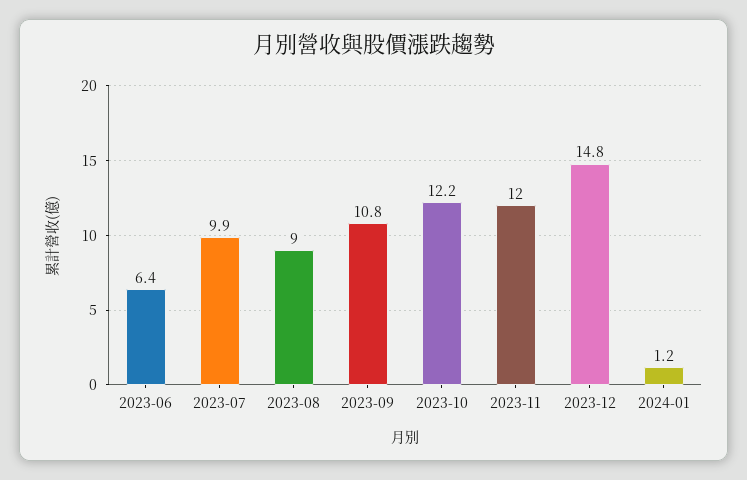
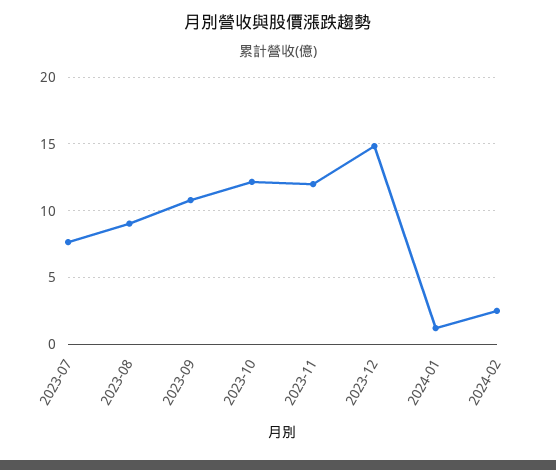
2023-06: 6.4 -> none
2023-07: 9.9 -> 7.5
2024-02: none -> 2.5

